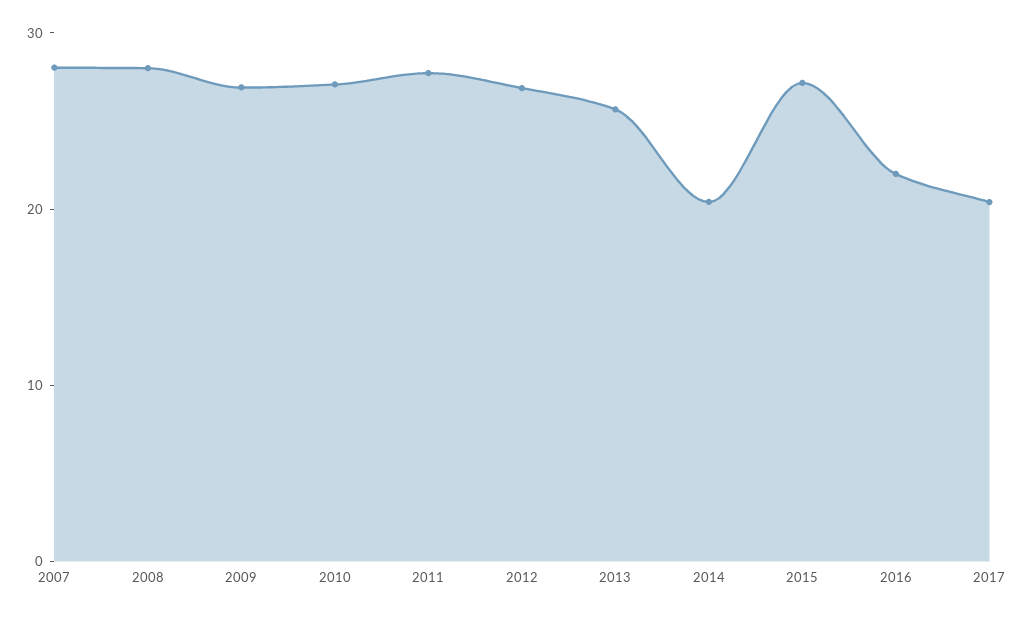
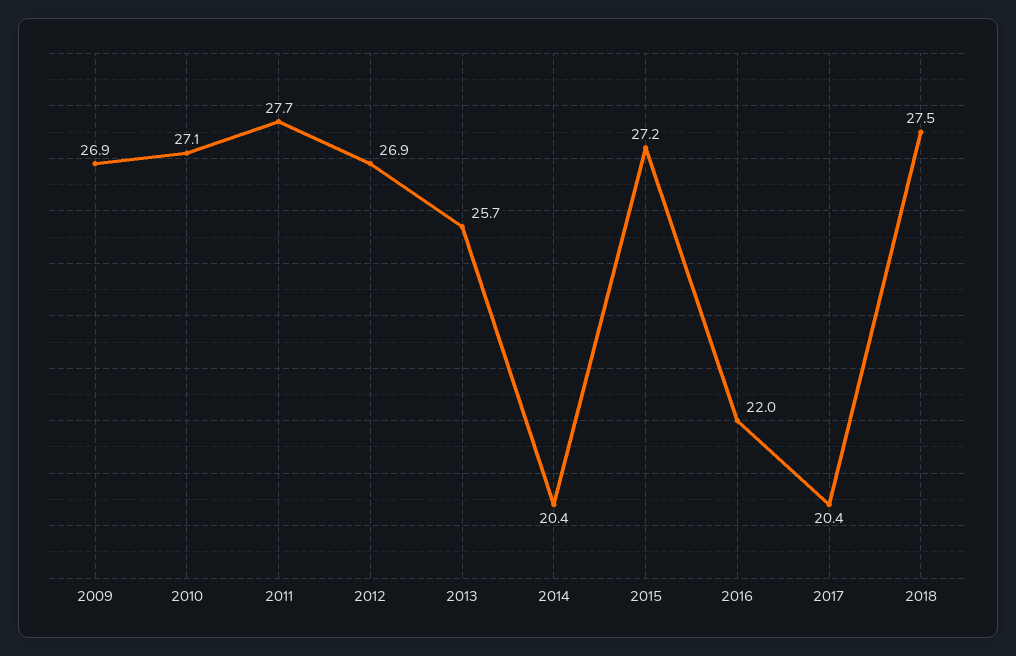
2007: 28 -> none
2008: 28 -> none
2018: none -> 27.5

